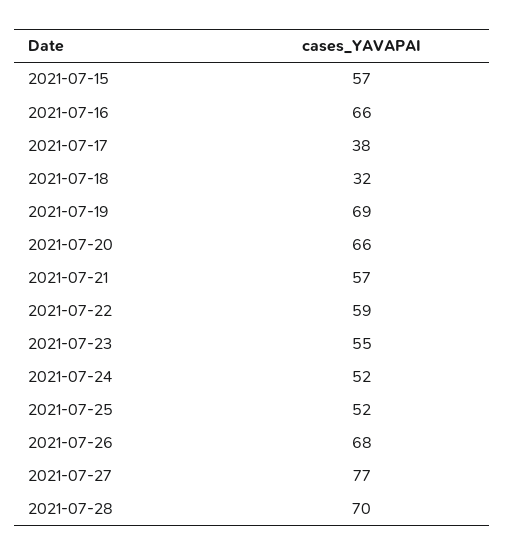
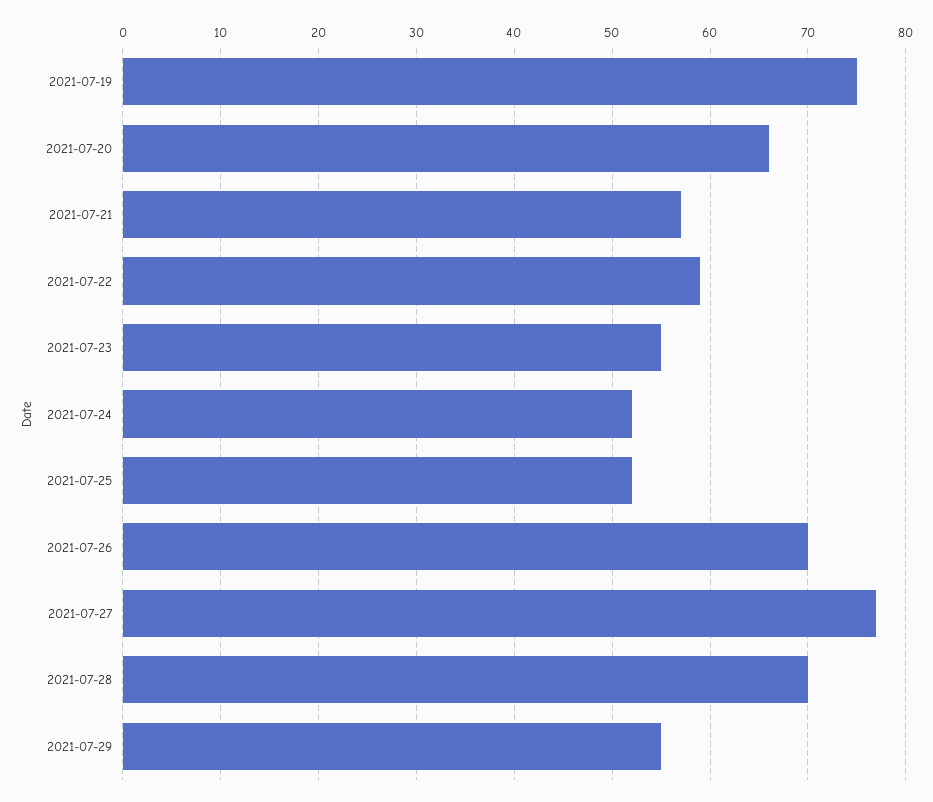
2021-07-15: 57 -> none
2021-07-16: 66 -> none
2021-07-17: 38 -> none
2021-07-18: 32 -> none
2021-07-19: 69 -> 75
2021-07-26: 68 -> 70
2021-07-29: none -> 55

